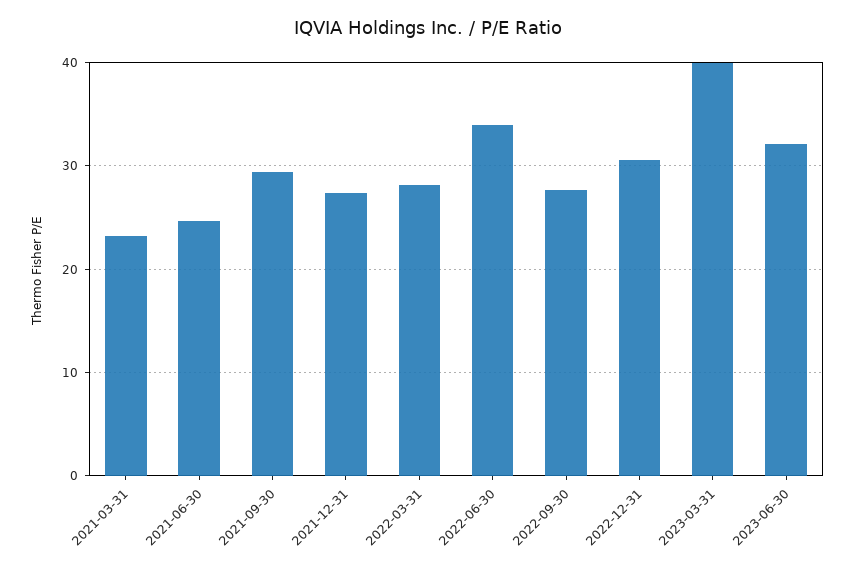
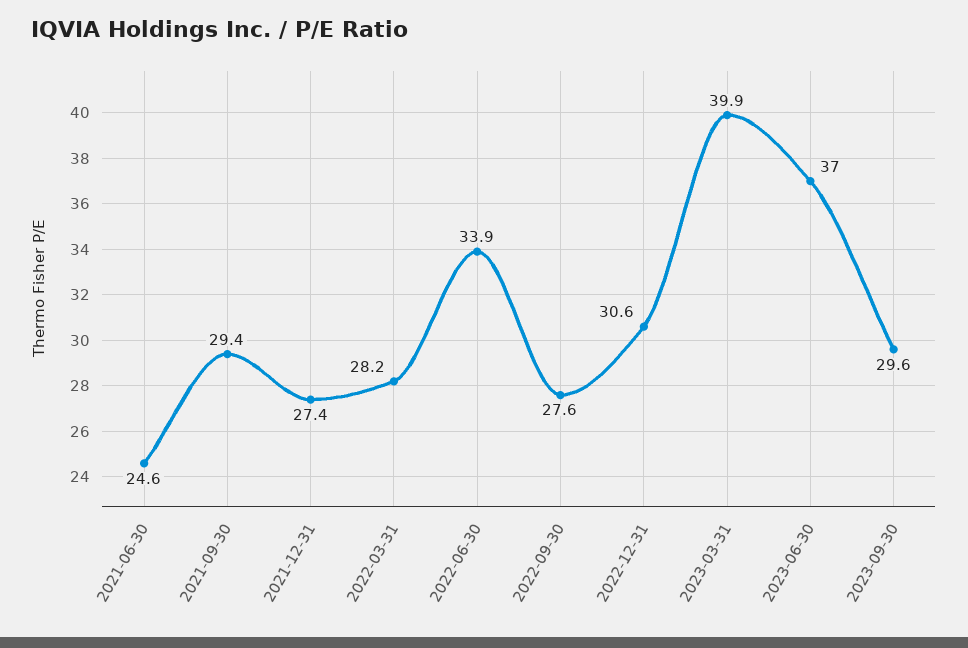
2021-03-31: 23 -> none
2023-06-30: 32 -> 37
2023-09-30: none -> 29.6

